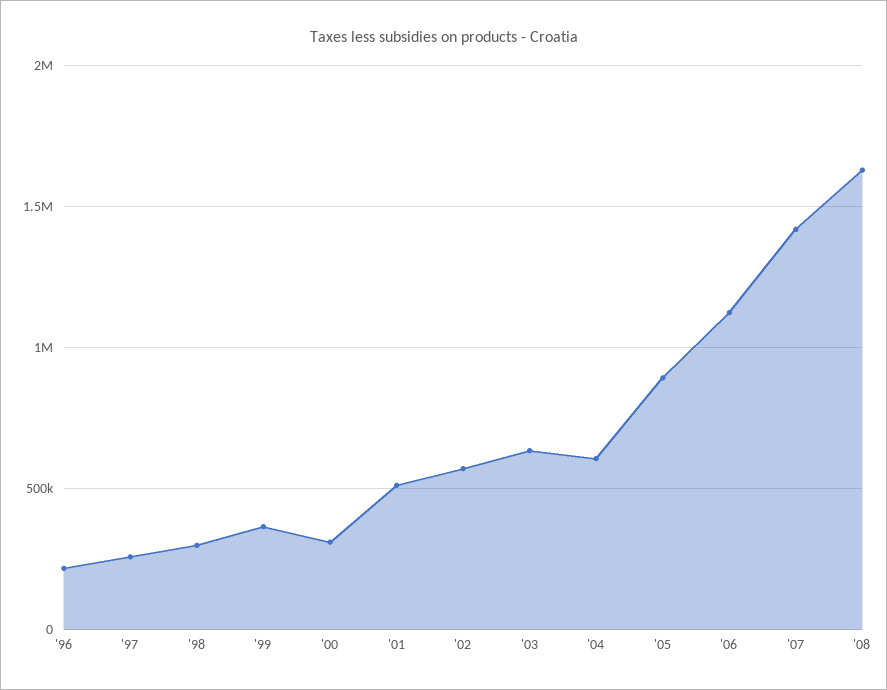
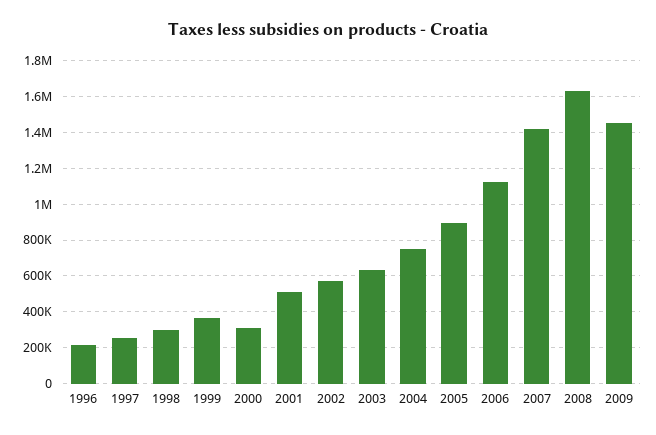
'04: 600000 -> 750000
2009: none -> 1450000

